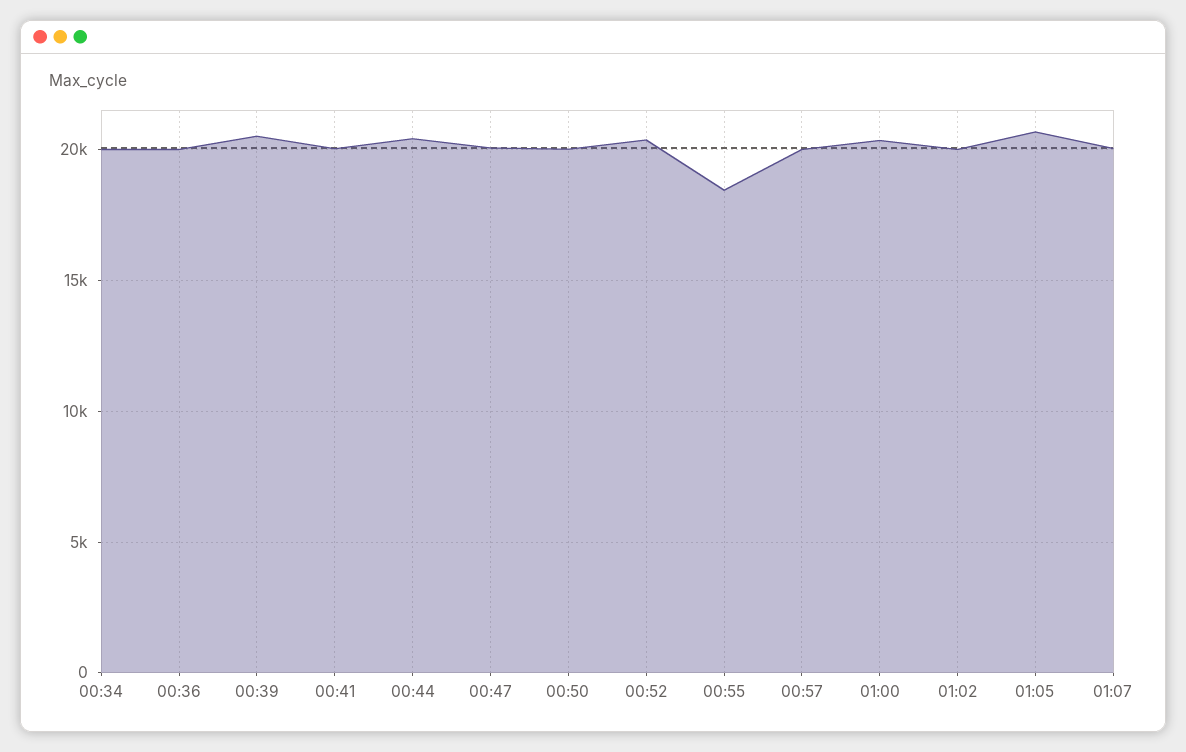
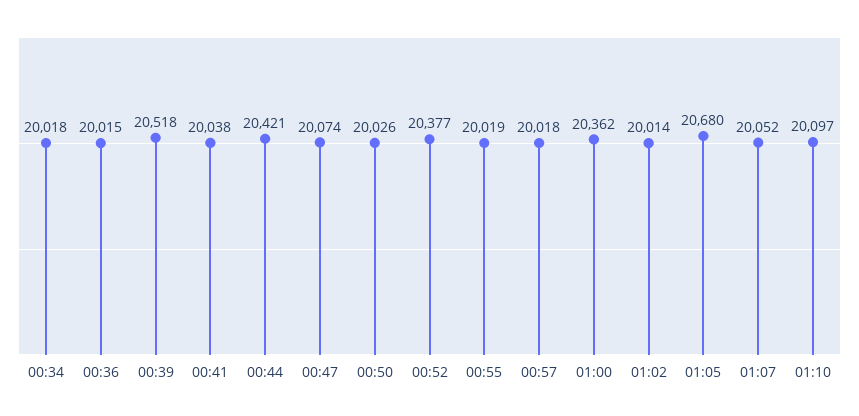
00:55: 18500 -> 20019
01:10: none -> 20097

